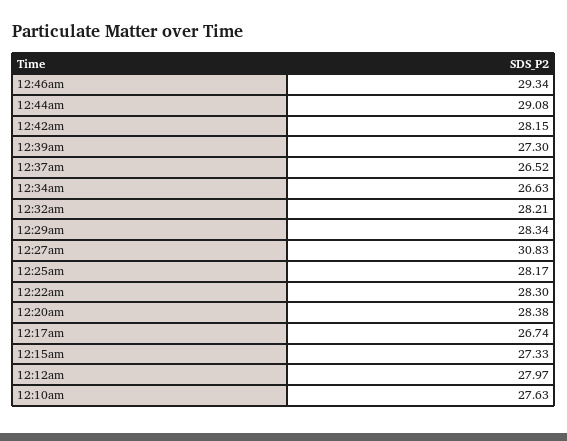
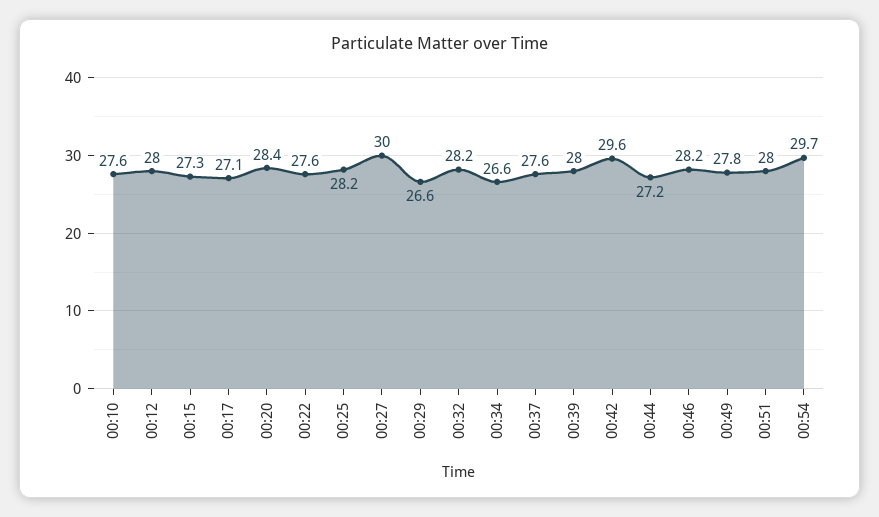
12:46am: 29.34 -> 28.2
12:44am: 29.08 -> 27.2
12:42am: 28.15 -> 29.6
12:39am: 27.3 -> 28
12:37am: 26.52 -> 27.6
12:29am: 28.34 -> 26.6
12:27am: 30.83 -> 30
12:22am: 28.3 -> 27.6
12:17am: 26.74 -> 27.1
00:49: none -> 27.8
00:51: none -> 28
00:54: none -> 29.7

